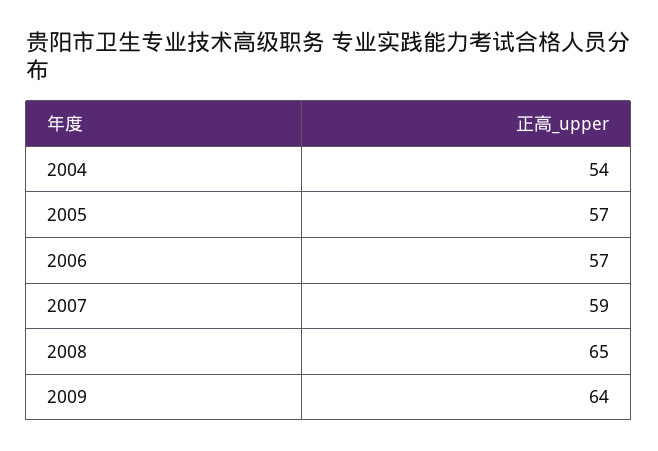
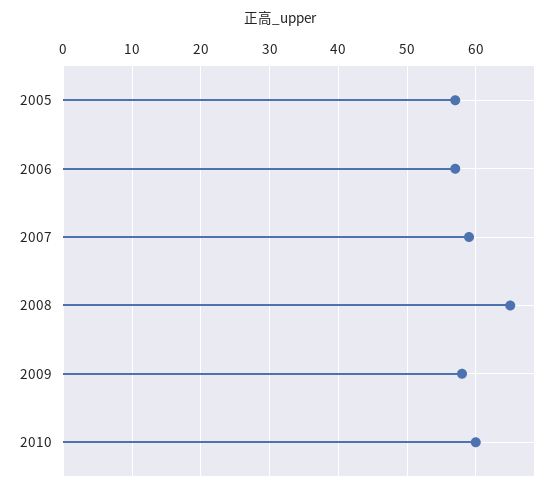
2004: 54 -> none
2009: 64 -> 58
2010: none -> 60

